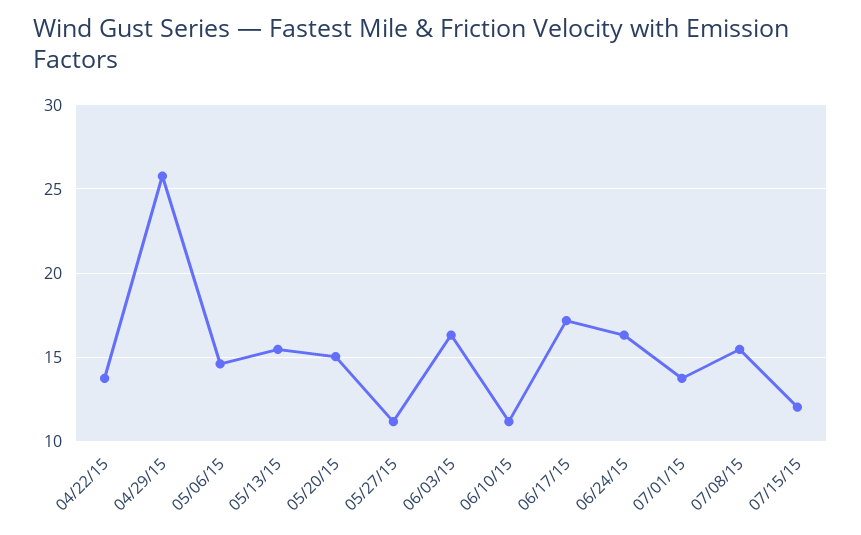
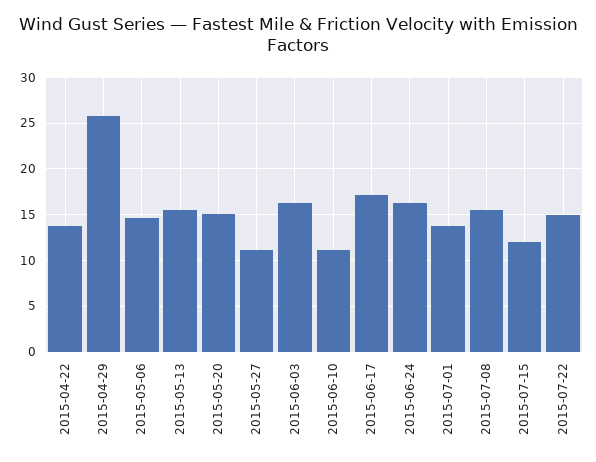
2015-07-22: none -> 15

